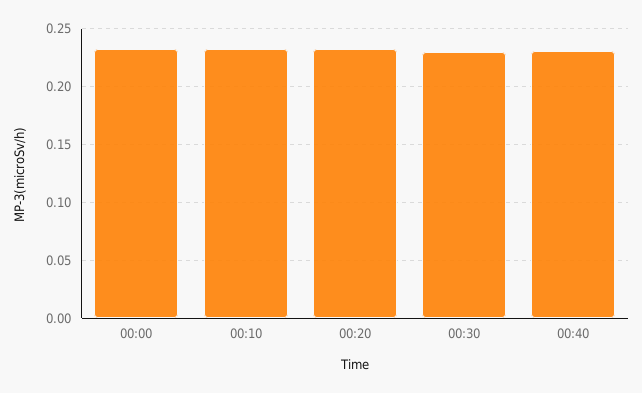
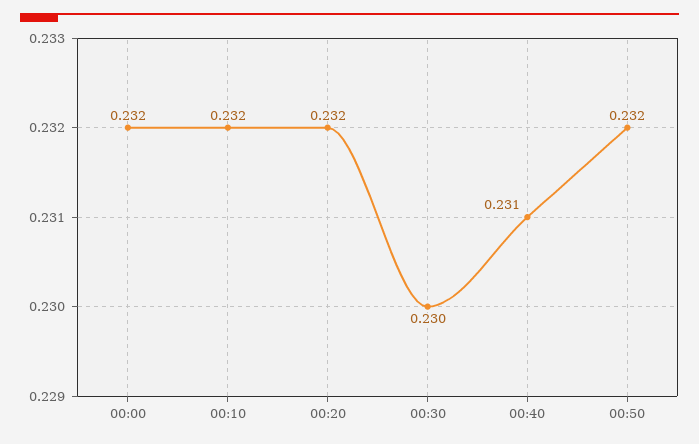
00:50: none -> 0.232

